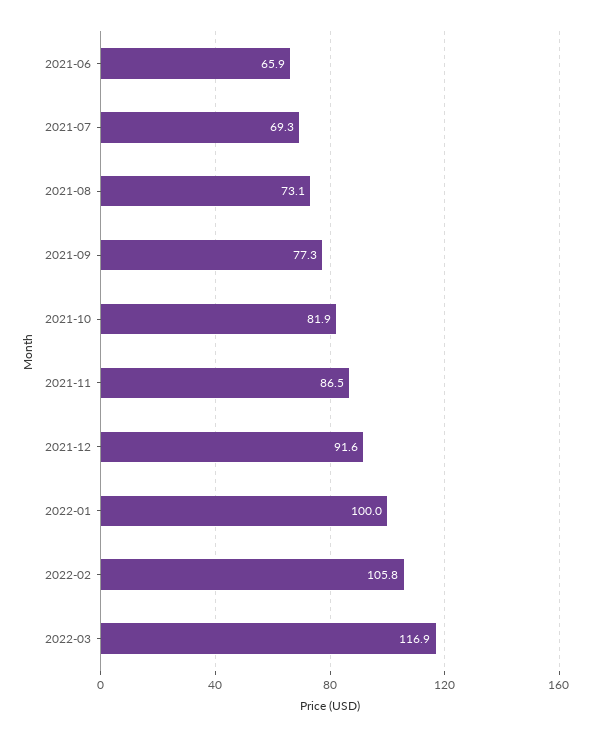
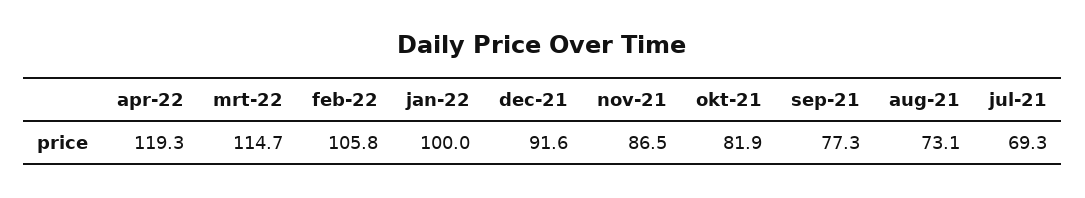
2021-06: 65.9 -> none
2022-03: 116.9 -> 114.7
apr-22: none -> 119.3

